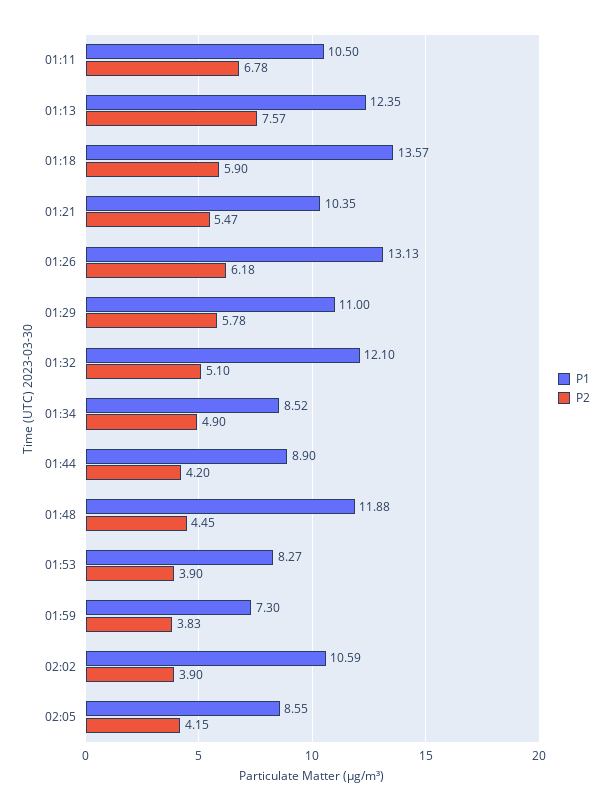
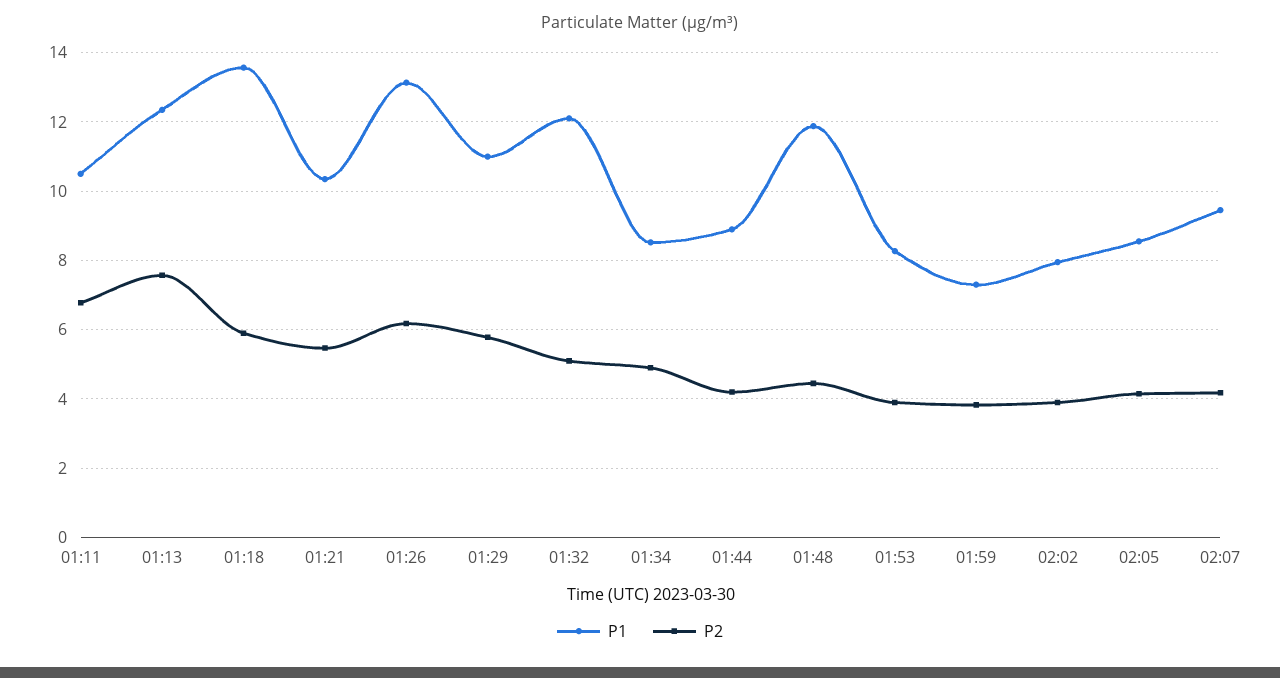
P1, 02:02: 10.59 -> 8
P1, 02:07: none -> 9.4
P2, 02:07: none -> 4.2

